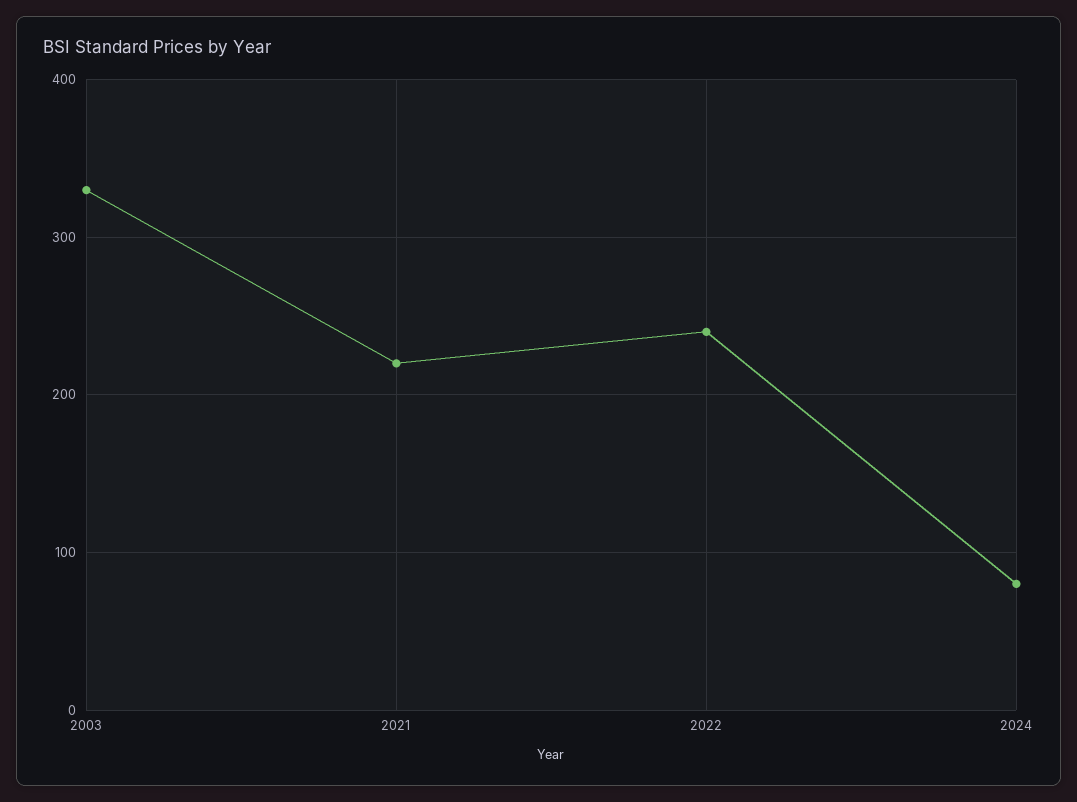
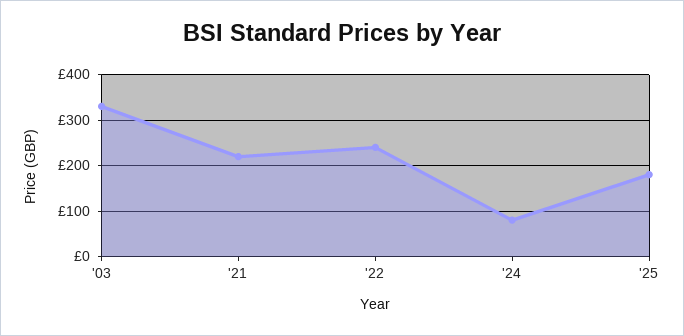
'25: none -> 180

